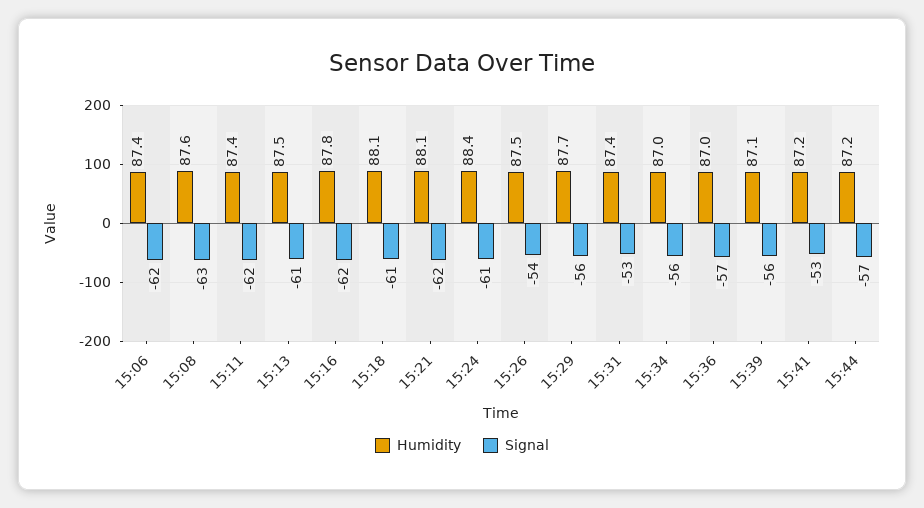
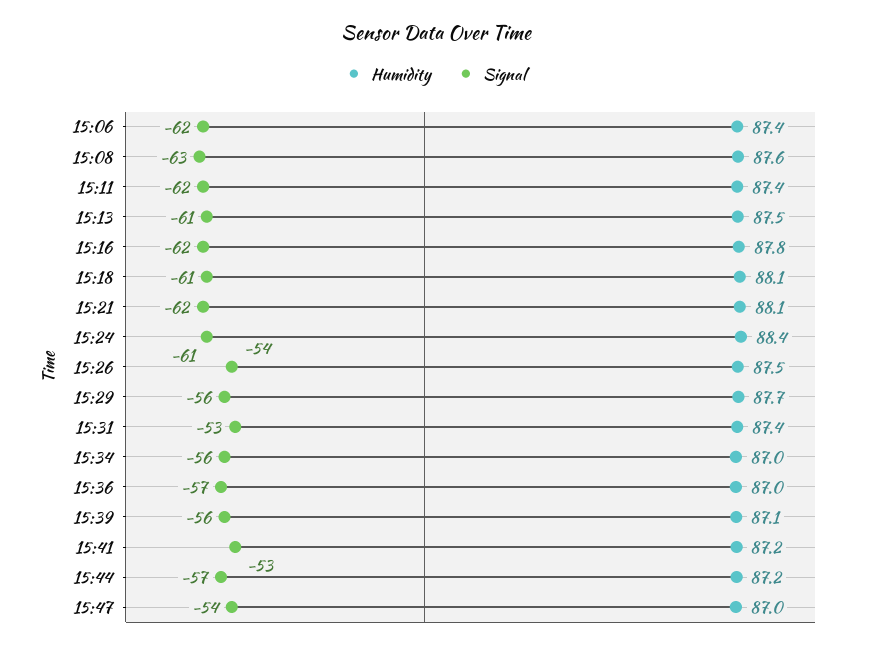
Humidity, 15:47: none -> 87
Signal, 15:47: none -> -54

